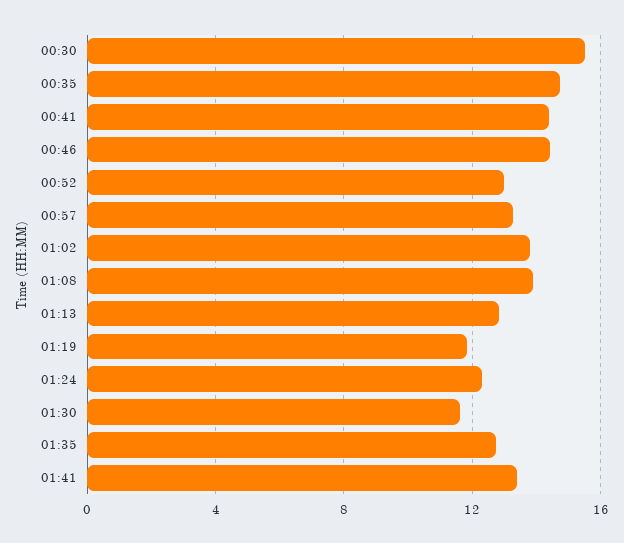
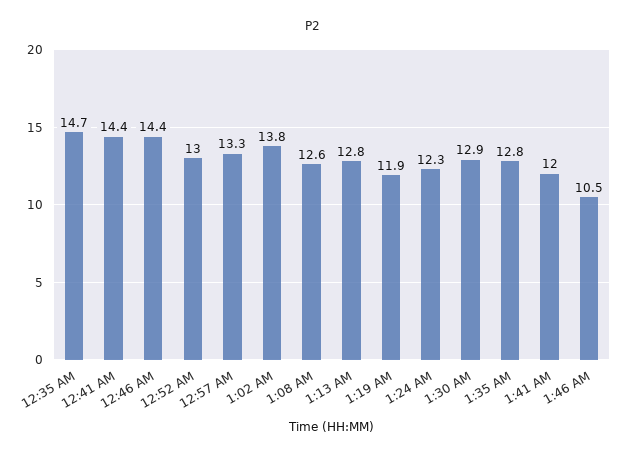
00:30: 15.5 -> none
01:08: 14 -> 12.6
01:30: 11.5 -> 12.9
01:41: 13.5 -> 12
1:46 AM: none -> 10.5

